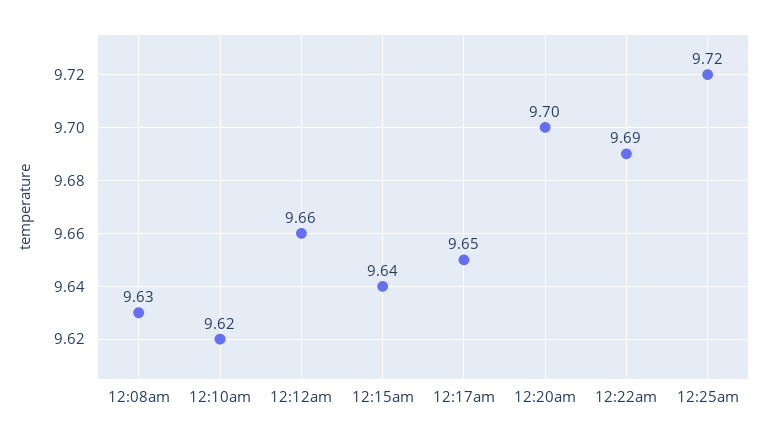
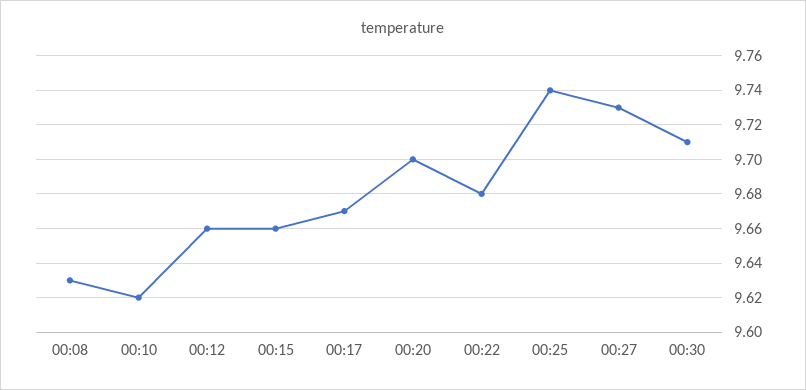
12:15am: 9.64 -> 9.66
12:17am: 9.65 -> 9.67
12:22am: 9.69 -> 9.68
12:25am: 9.72 -> 9.74
00:27: none -> 9.73
00:30: none -> 9.71

